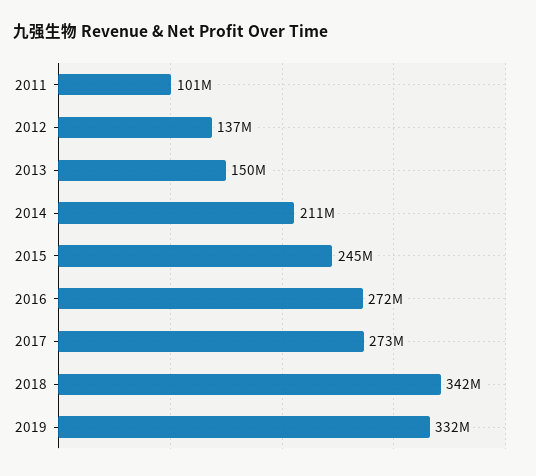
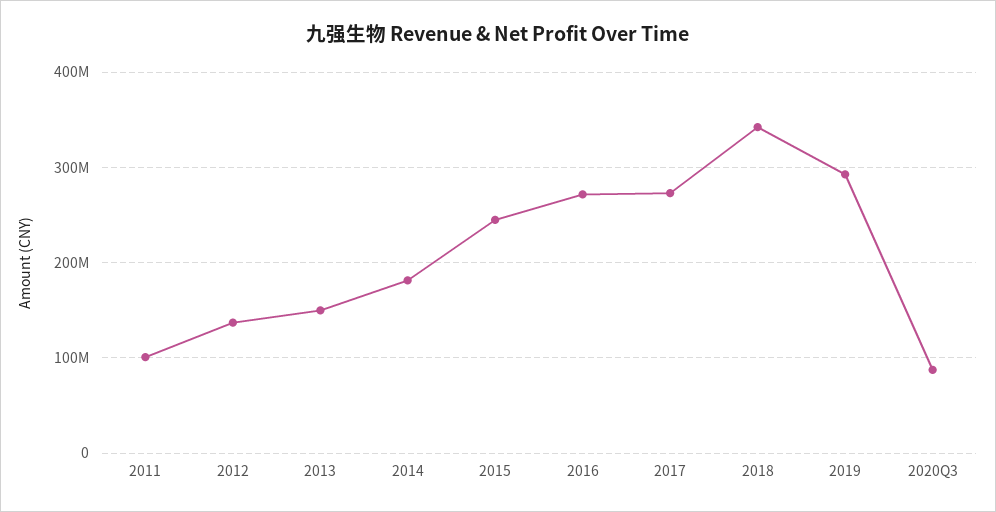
2014: 211000000 -> 180000000
2019: 332000000 -> 290000000
2020Q3: none -> 90000000

